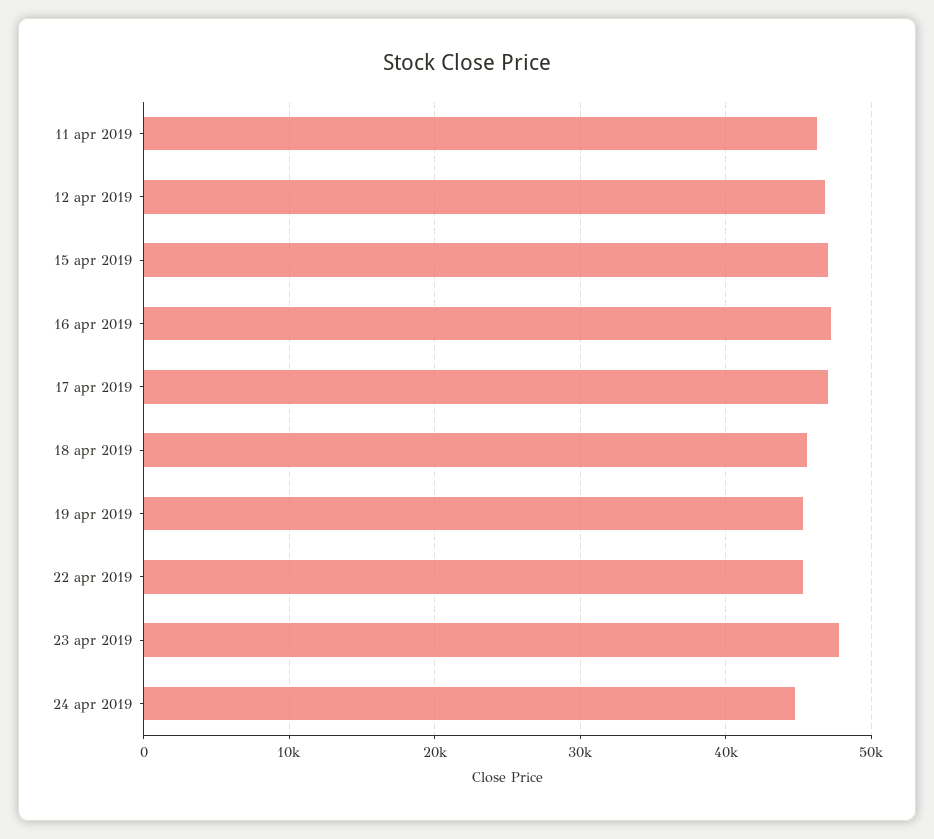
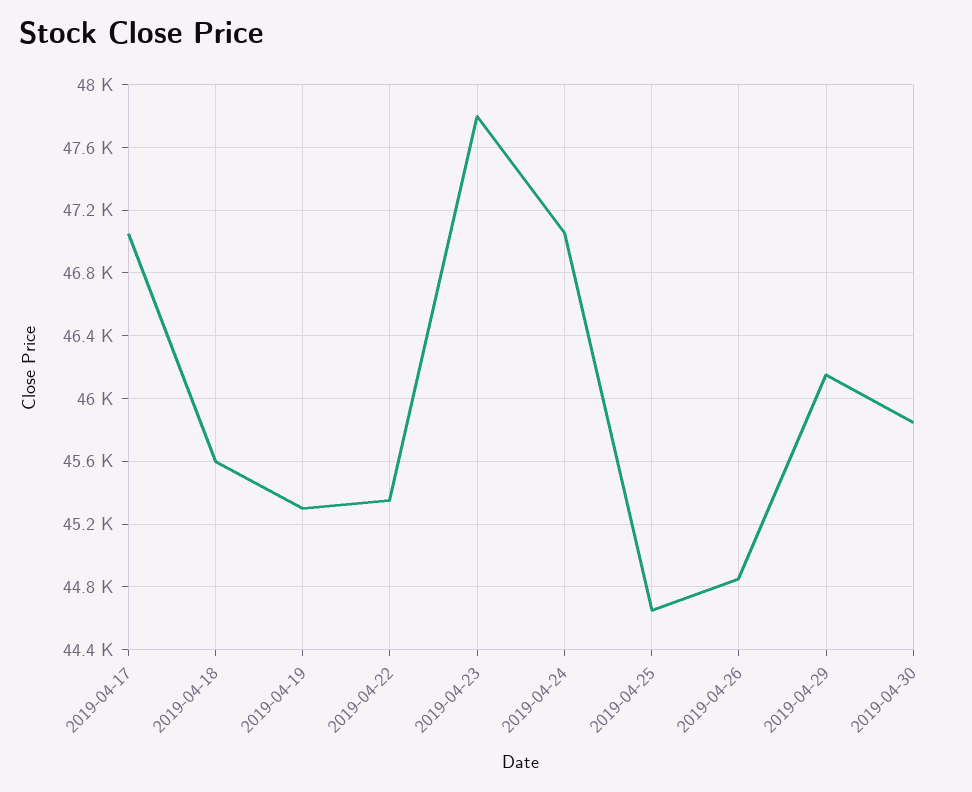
11 apr 2019: 46000 -> none
12 apr 2019: 47000 -> none
15 apr 2019: 47000 -> none
16 apr 2019: 47000 -> none
24 apr 2019: 45000 -> 47050
2019-04-25: none -> 44650
2019-04-26: none -> 44850
2019-04-29: none -> 46150
2019-04-30: none -> 45850

